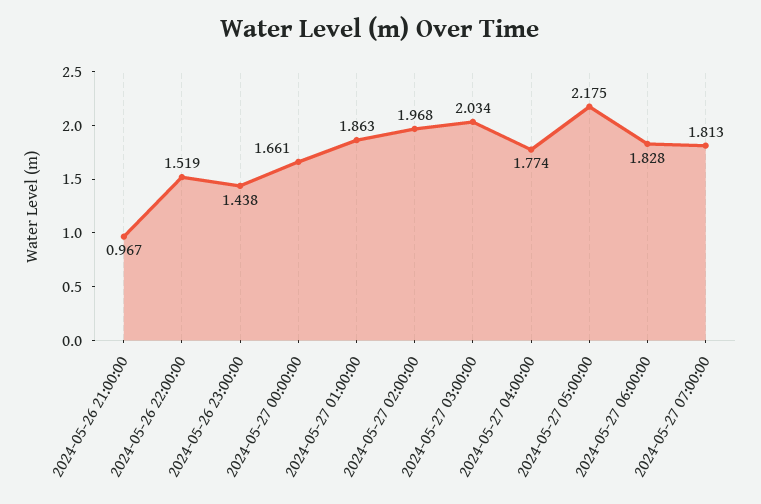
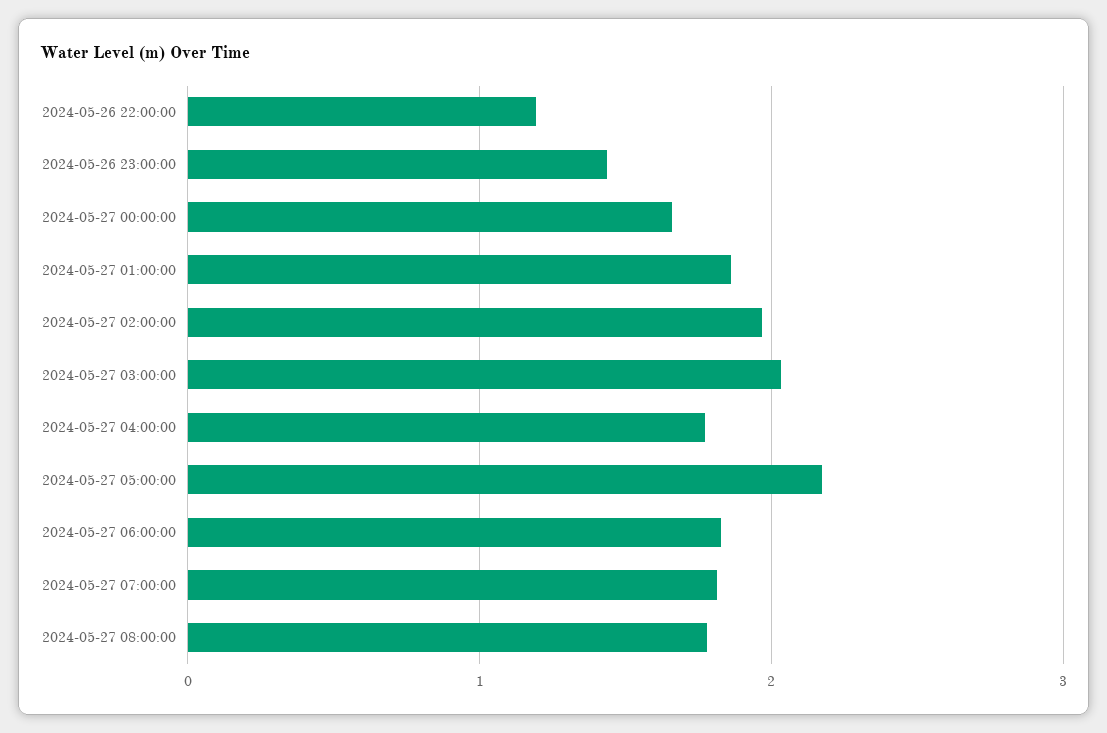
2024-05-26 21:00:00: 0.967 -> none
2024-05-26 22:00:00: 1.519 -> 1.2
2024-05-27 08:00:00: none -> 1.8

